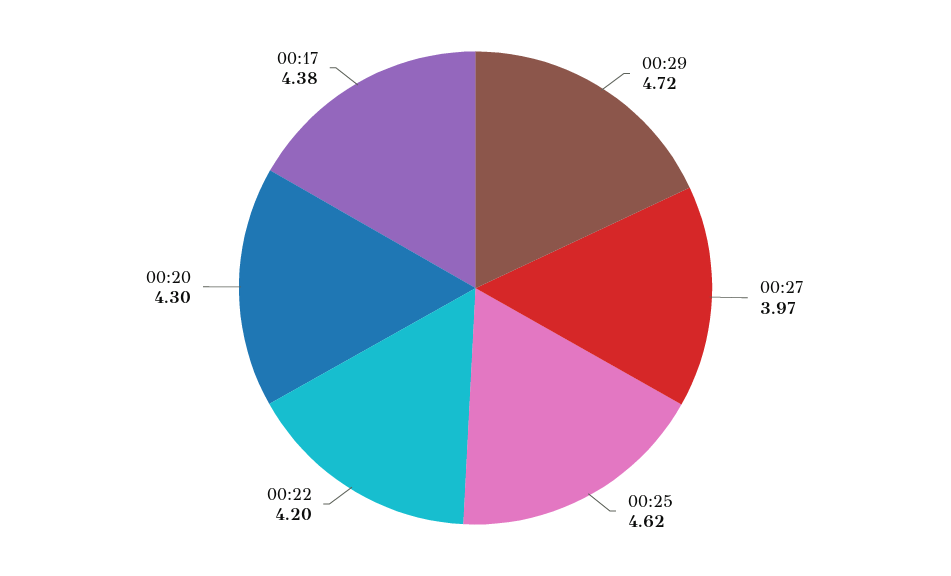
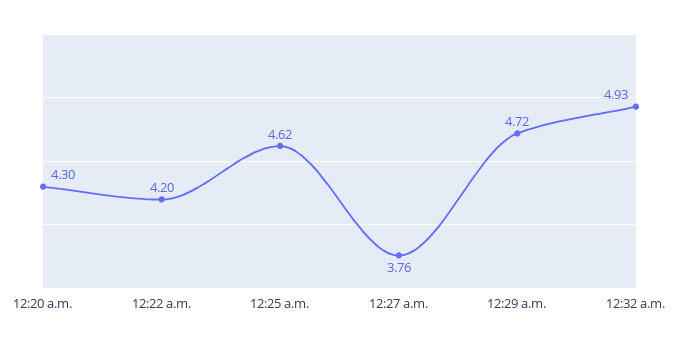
00:27: 3.97 -> 3.76
00:17: 4.38 -> none
12:32 a.m.: none -> 4.93

